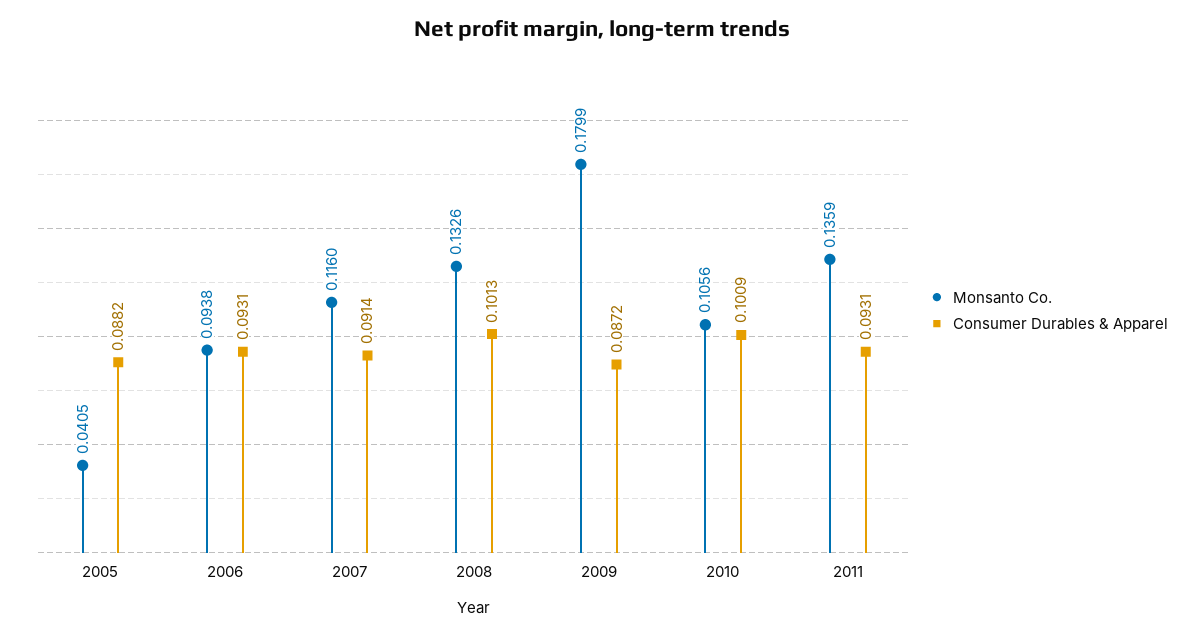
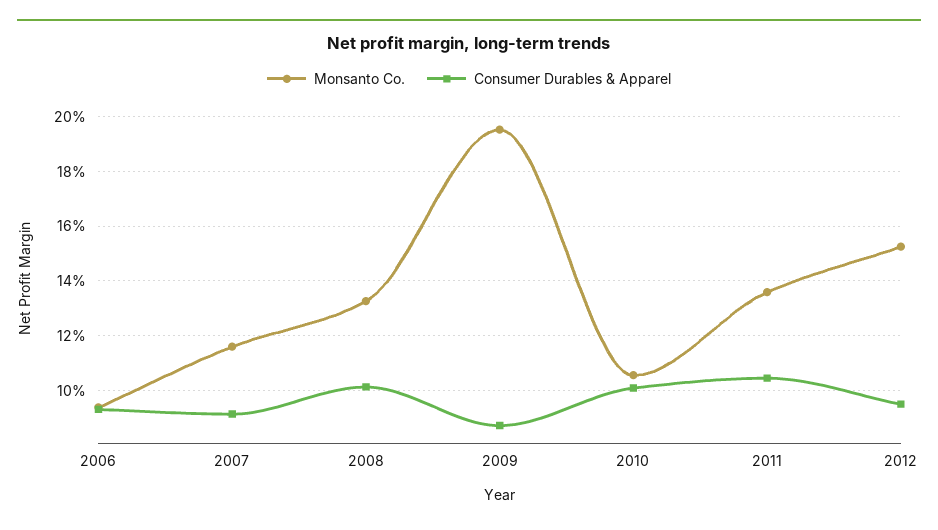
Monsanto Co., 2005: 0.0405 -> none
Consumer Durables & Apparel, 2005: 0.0882 -> none
Monsanto Co., 2009: 0.1799 -> 0.195
Consumer Durables & Apparel, 2011: 0.0931 -> 0.105
Monsanto Co., 2012: none -> 0.1525
Consumer Durables & Apparel, 2012: none -> 0.095

